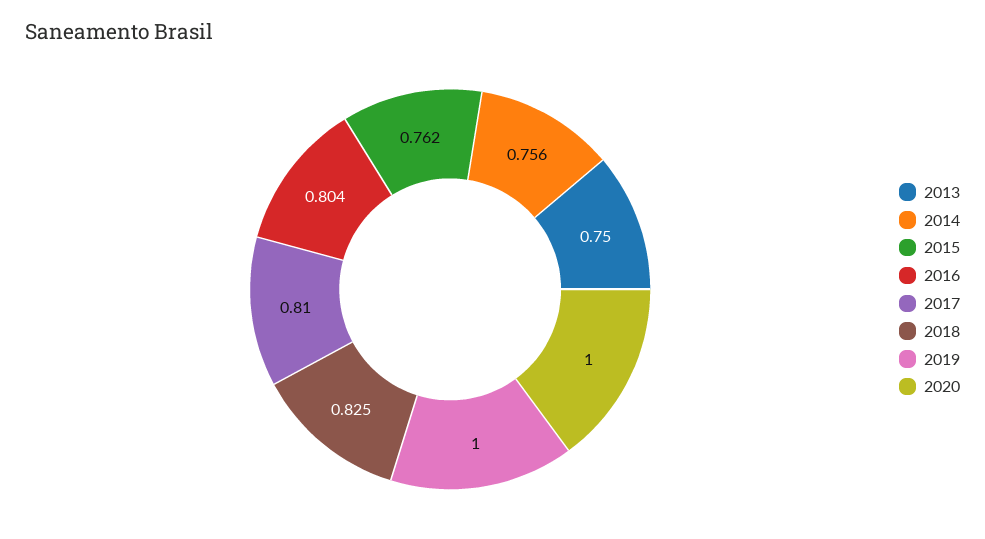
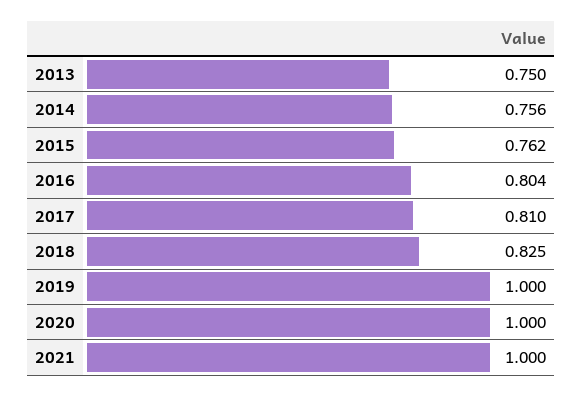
2021: none -> 1

